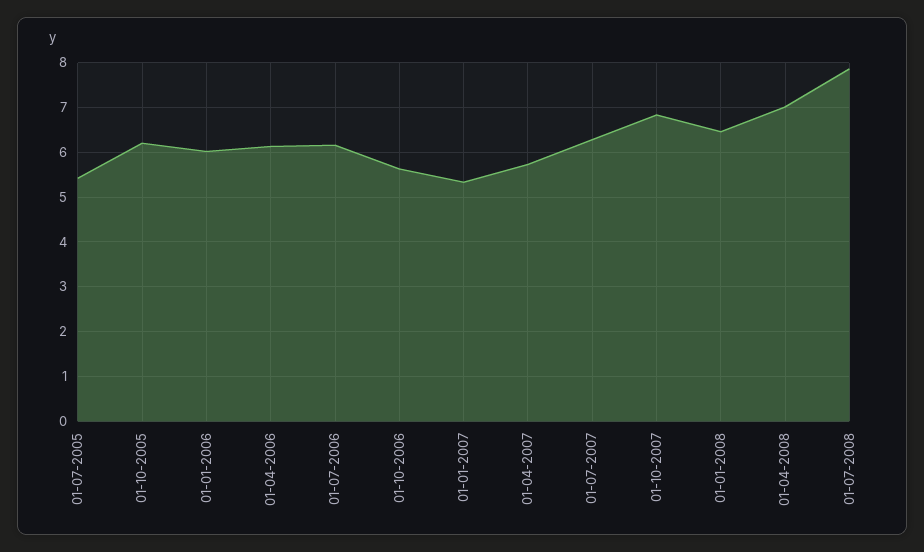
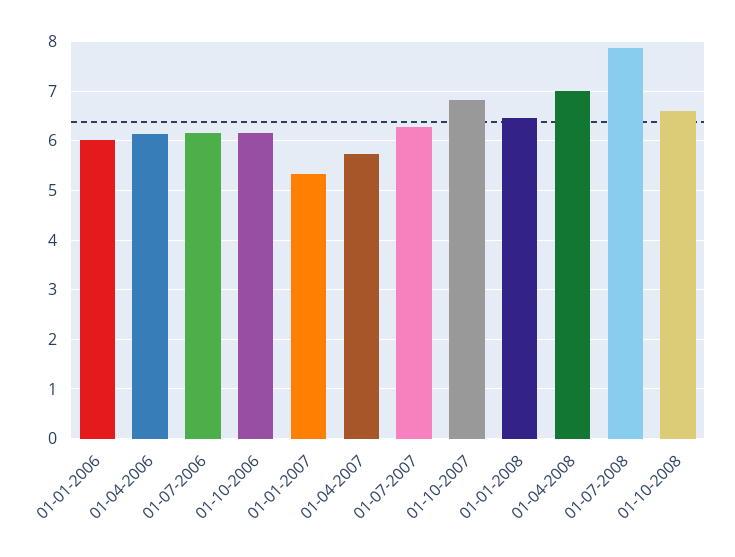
01-07-2005: 5.4 -> none
01-10-2005: 6.2 -> none
01-10-2006: 5.6 -> 6.2
01-10-2008: none -> 6.6

